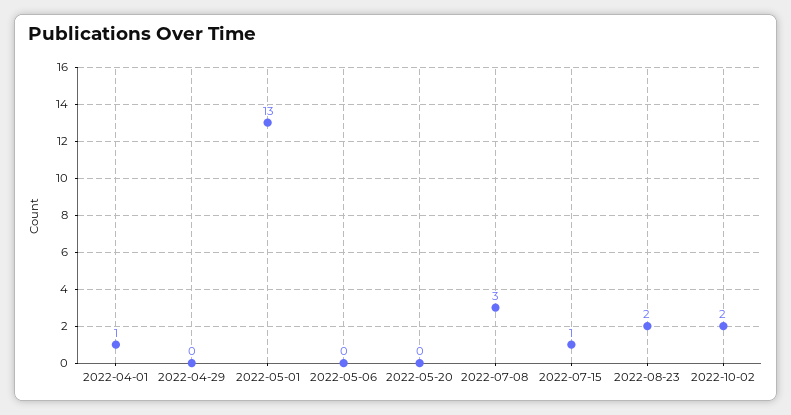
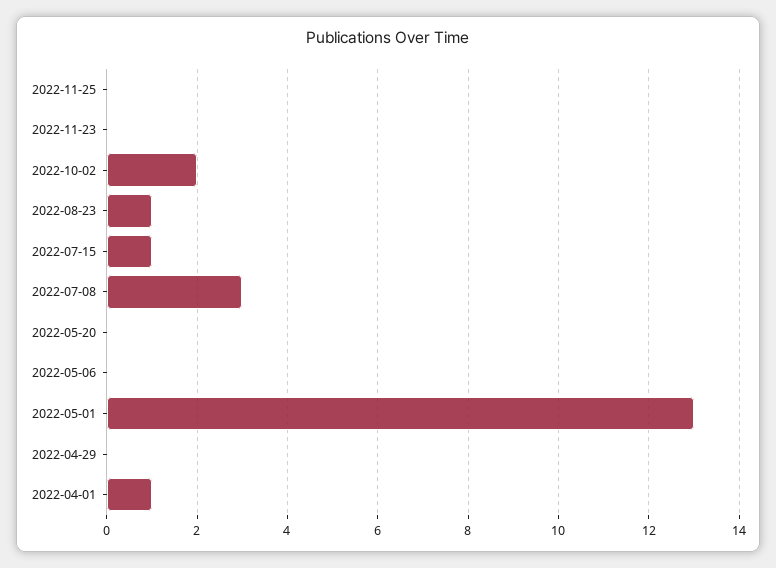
2022-08-23: 2 -> 1
2022-11-25: none -> 0
2022-11-23: none -> 0

